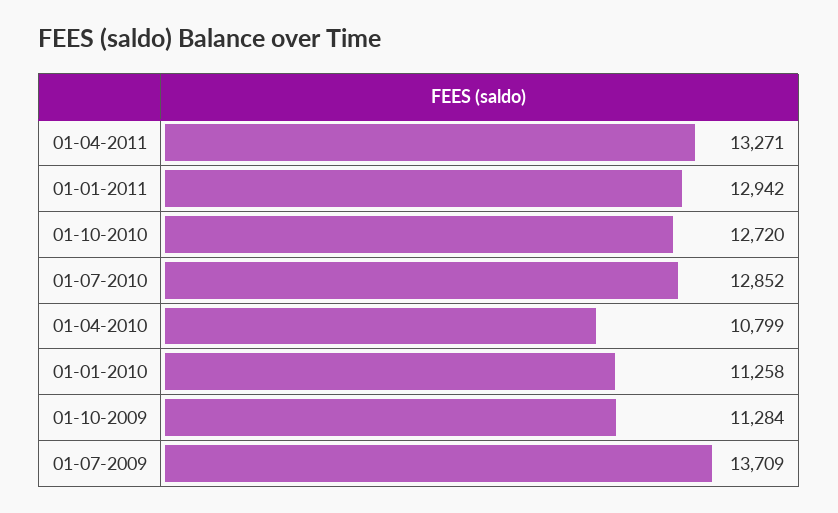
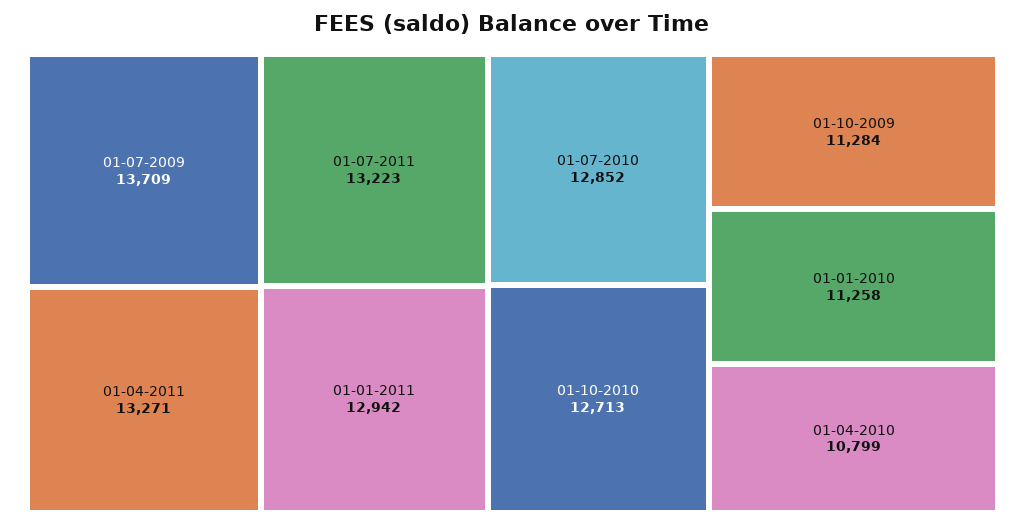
01-10-2010: 12720 -> 12713
01-07-2011: none -> 13223

